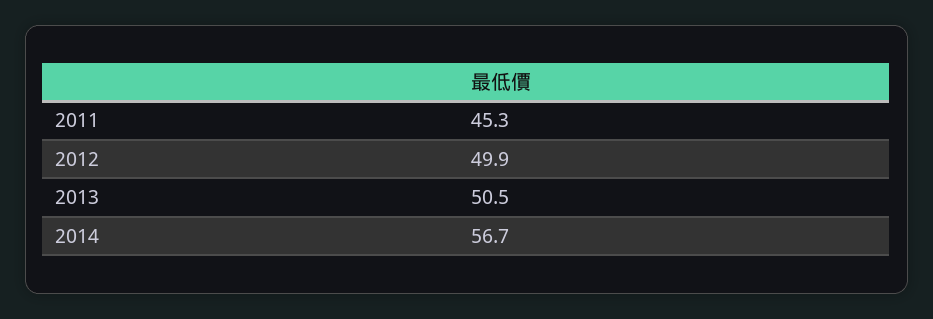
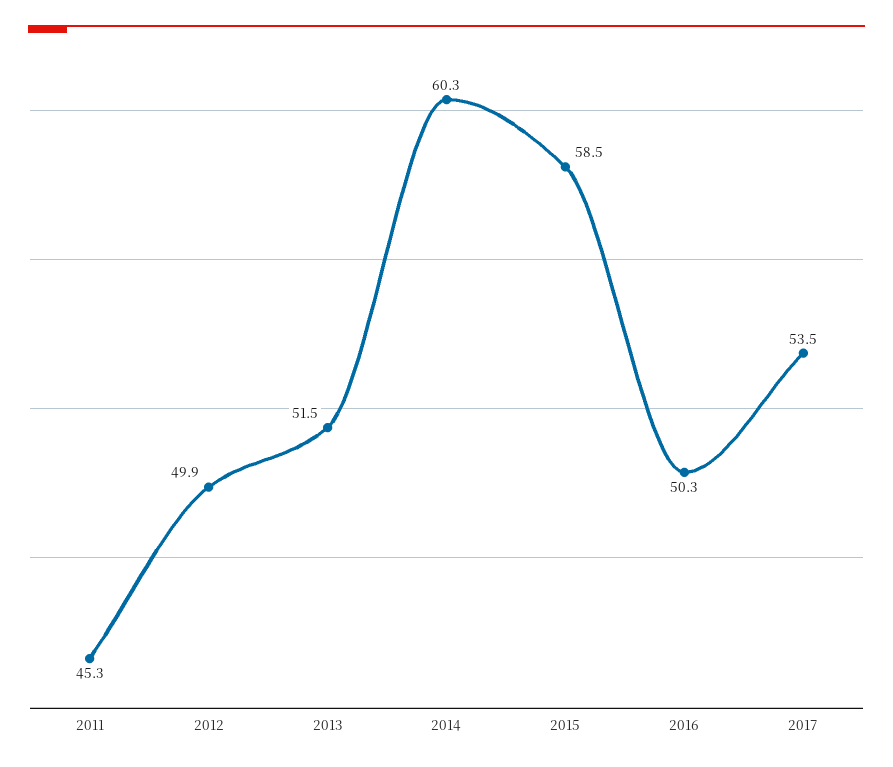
2013: 50.5 -> 51.5
2014: 56.7 -> 60.3
2015: none -> 58.5
2016: none -> 50.3
2017: none -> 53.5

